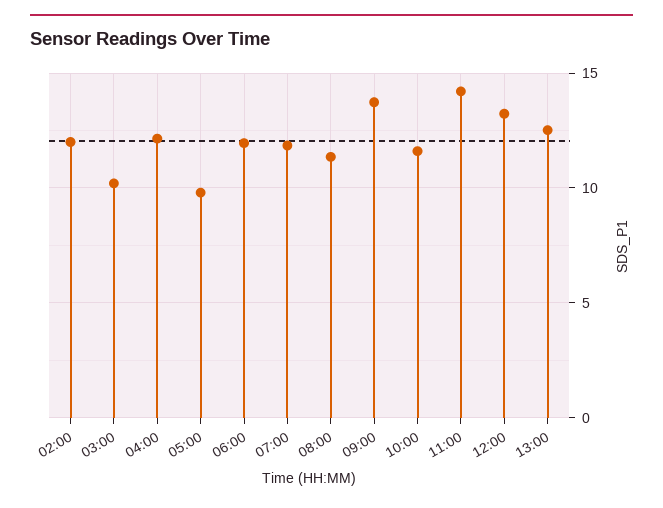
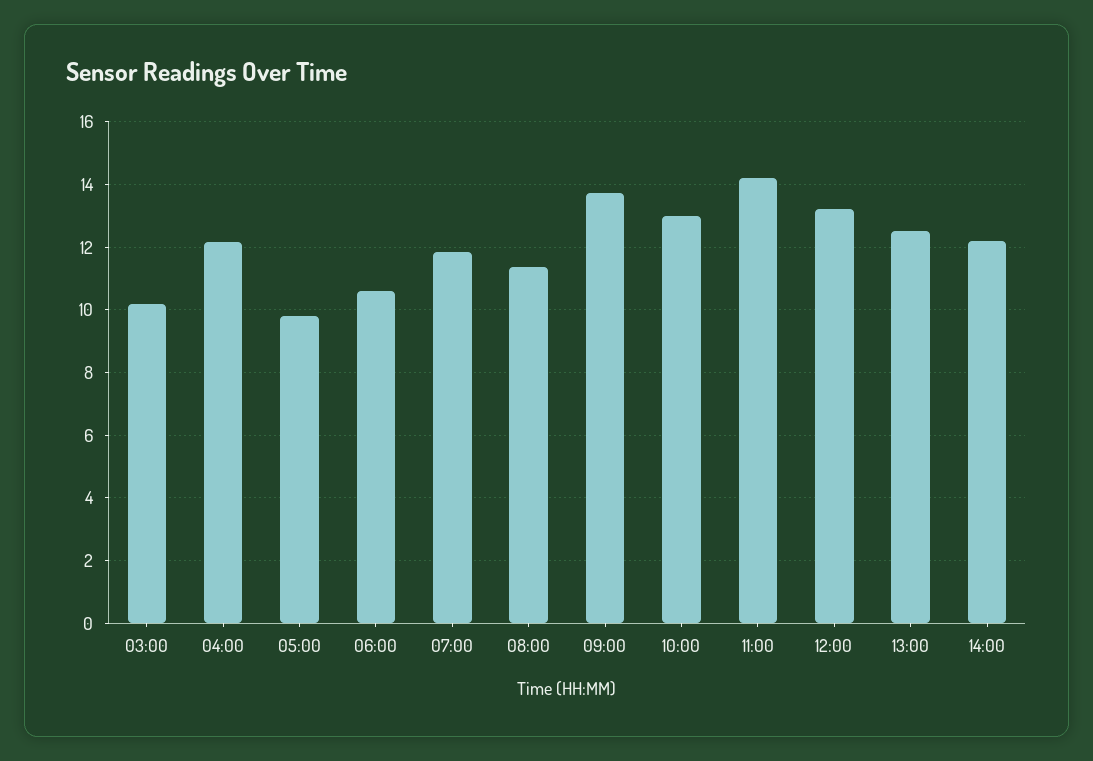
02:00: 12 -> none
06:00: 12 -> 10.6
10:00: 11.5 -> 13
14:00: none -> 12.2

